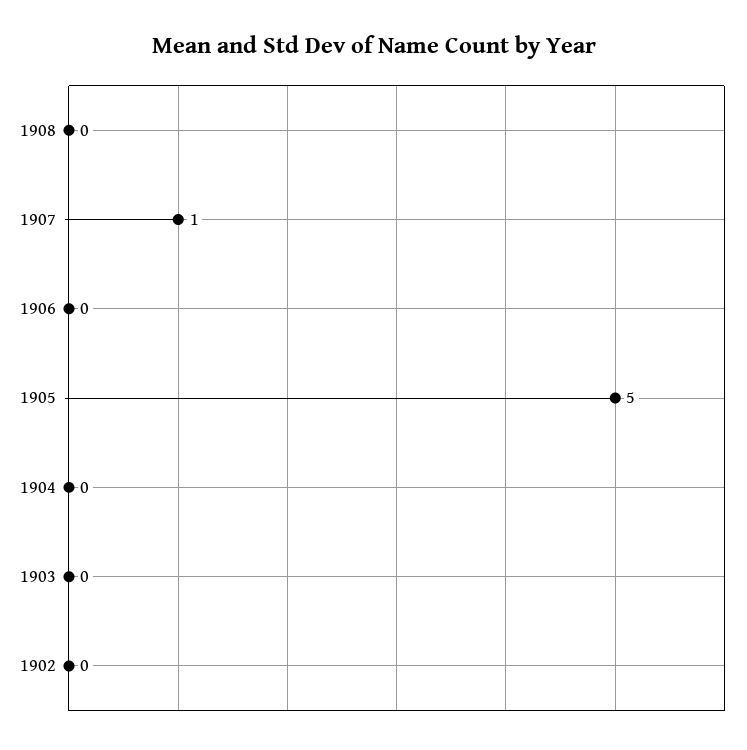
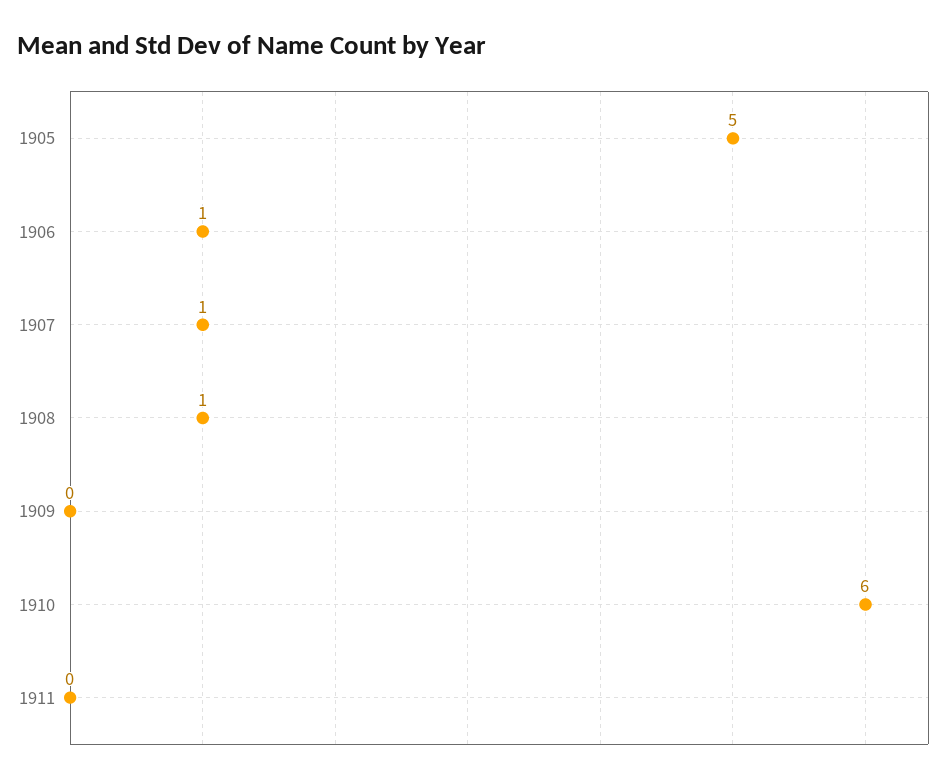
1908: 0 -> 1
1906: 0 -> 1
1904: 0 -> none
1903: 0 -> none
1902: 0 -> none
1909: none -> 0
1910: none -> 6
1911: none -> 0

